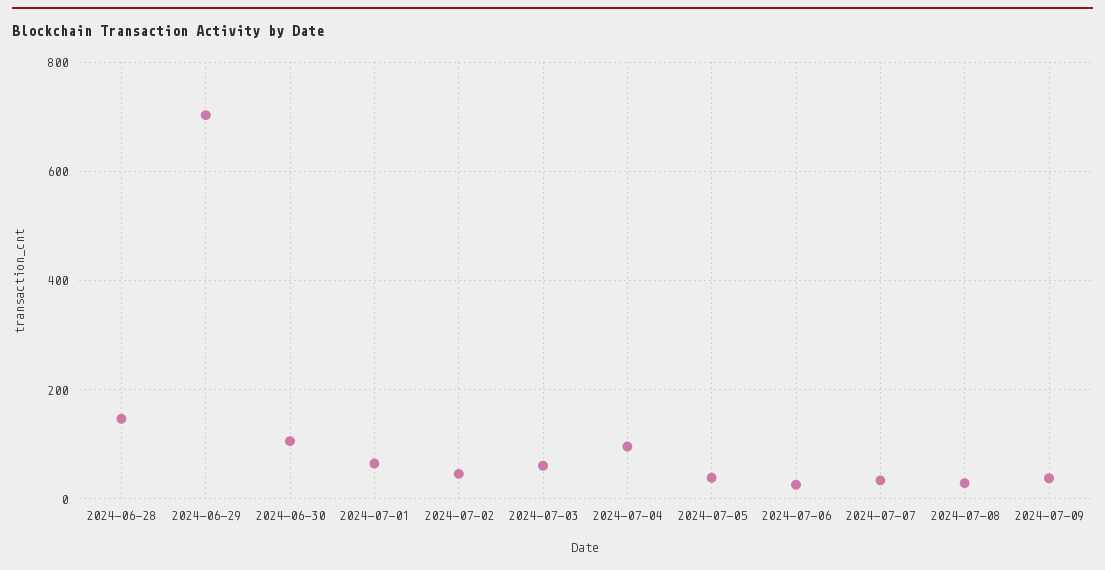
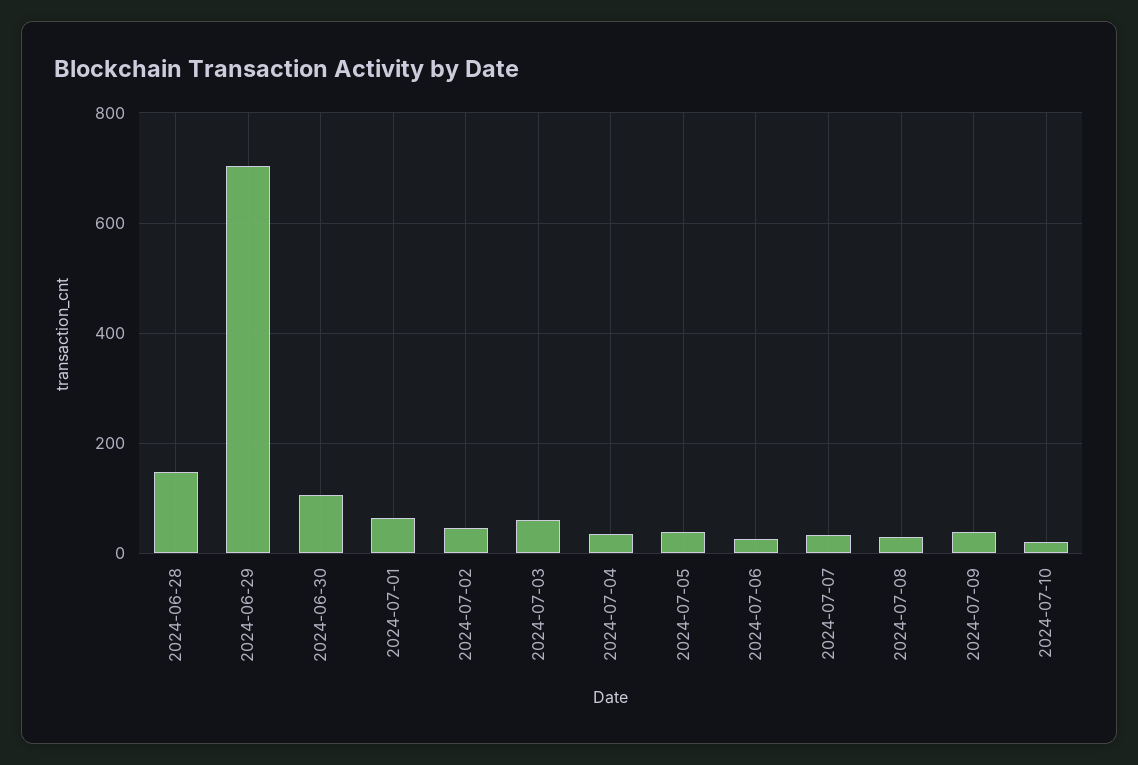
2024-07-04: 100 -> 40
2024-07-10: none -> 20

